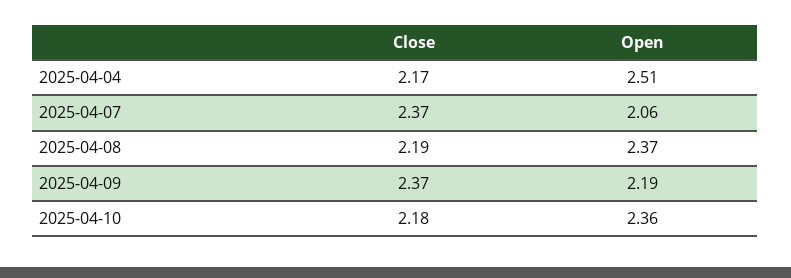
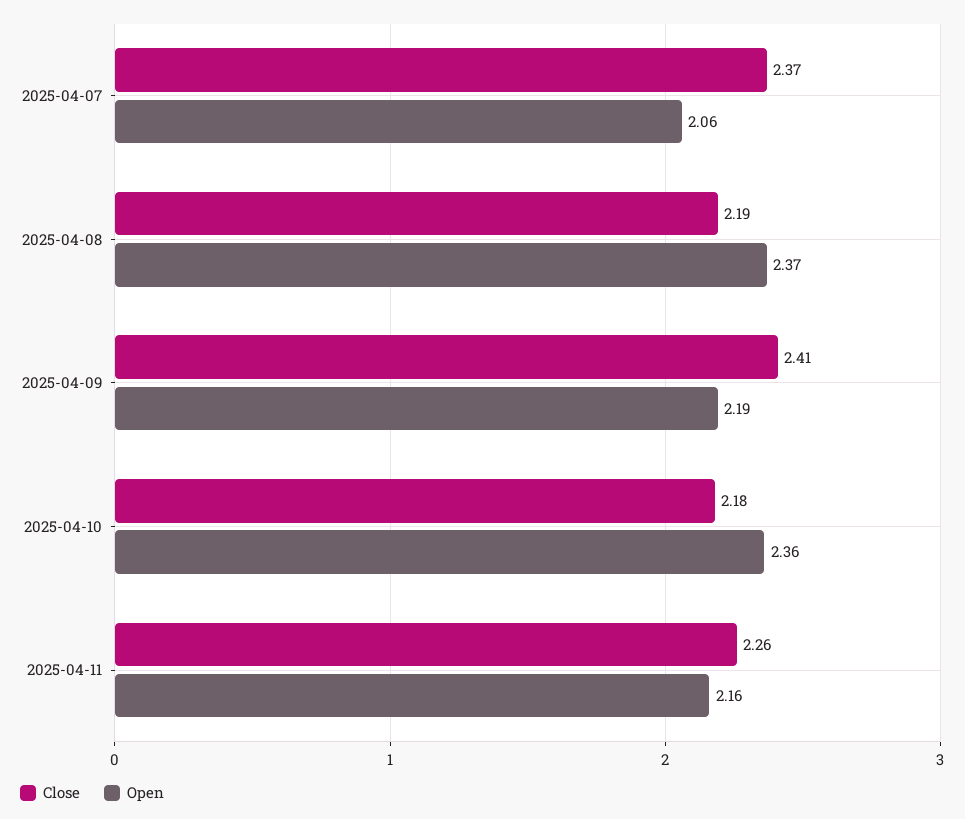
Close, 2025-04-04: 2.17 -> none
Open, 2025-04-04: 2.51 -> none
Close, 2025-04-09: 2.37 -> 2.41
Close, 2025-04-11: none -> 2.26
Open, 2025-04-11: none -> 2.16

